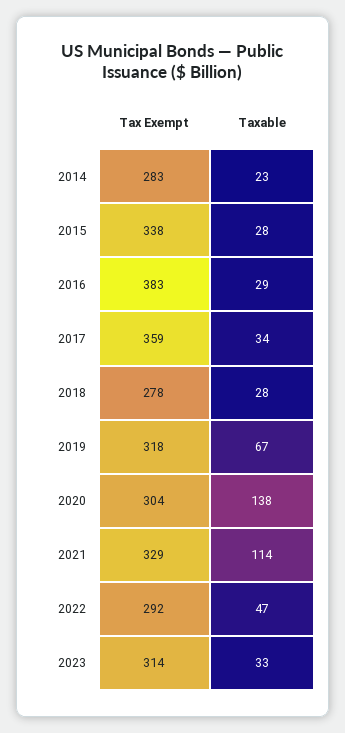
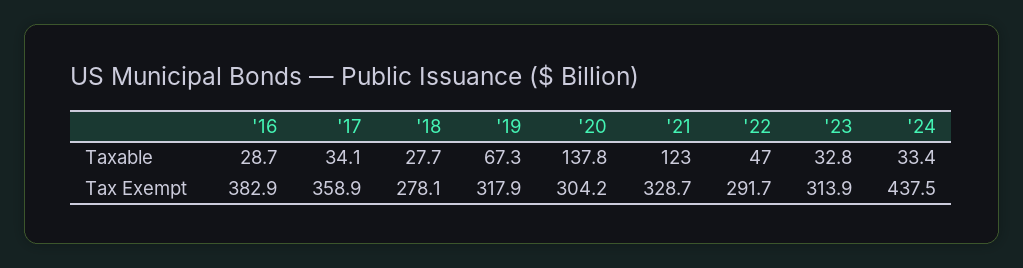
Tax Exempt, 2014: 283 -> none
Taxable, 2014: 23 -> none
Tax Exempt, 2015: 338 -> none
Taxable, 2015: 28 -> none
Taxable, 2021: 114 -> 123
Taxable, '24: none -> 33.4
Tax Exempt, '24: none -> 437.5

